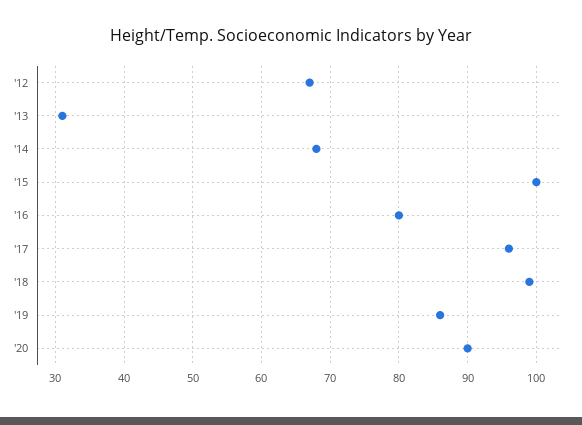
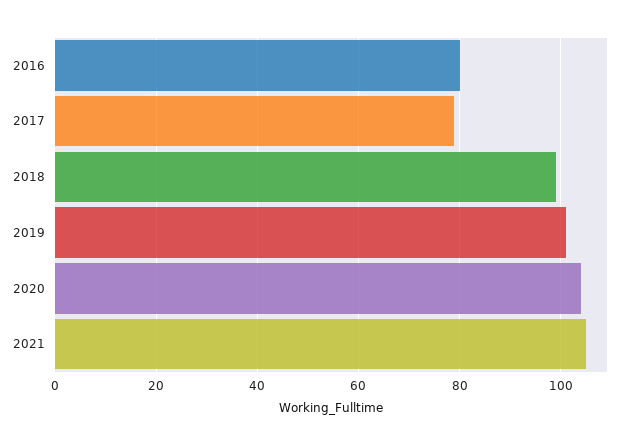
'12: 67 -> none
'13: 31 -> none
'14: 68 -> none
'15: 100 -> none
'17: 96 -> 80
'19: 86 -> 100
'20: 90 -> 105
2021: none -> 105

